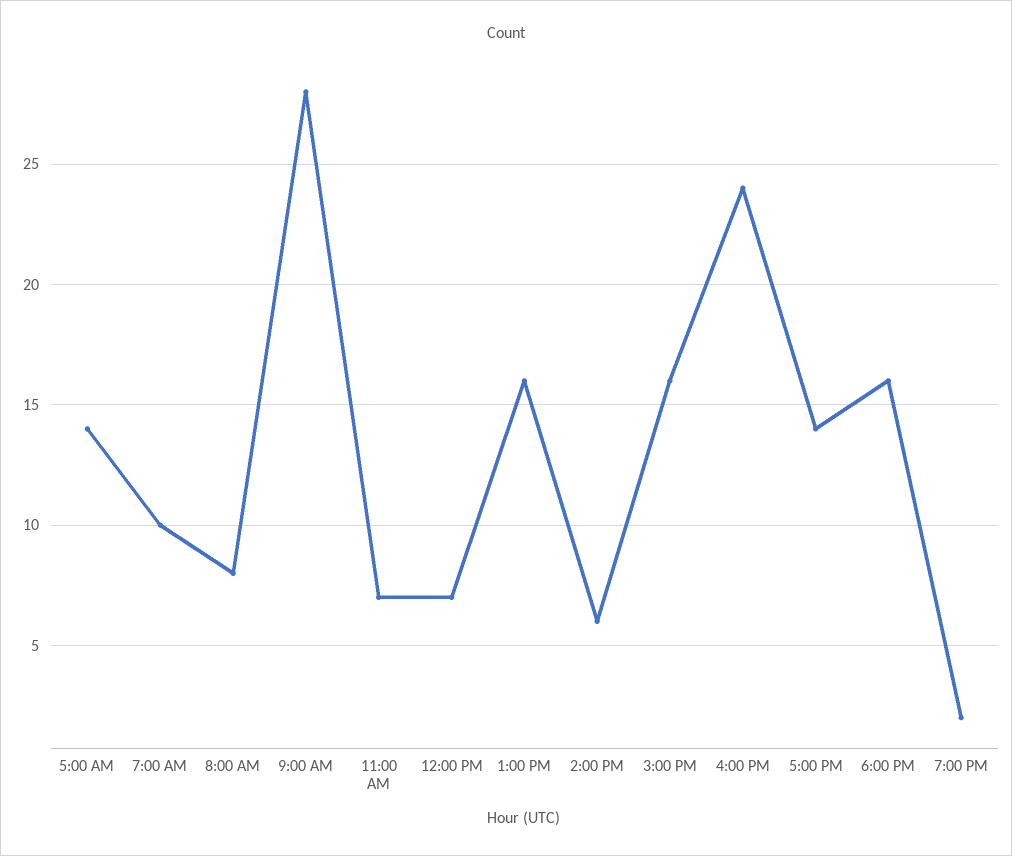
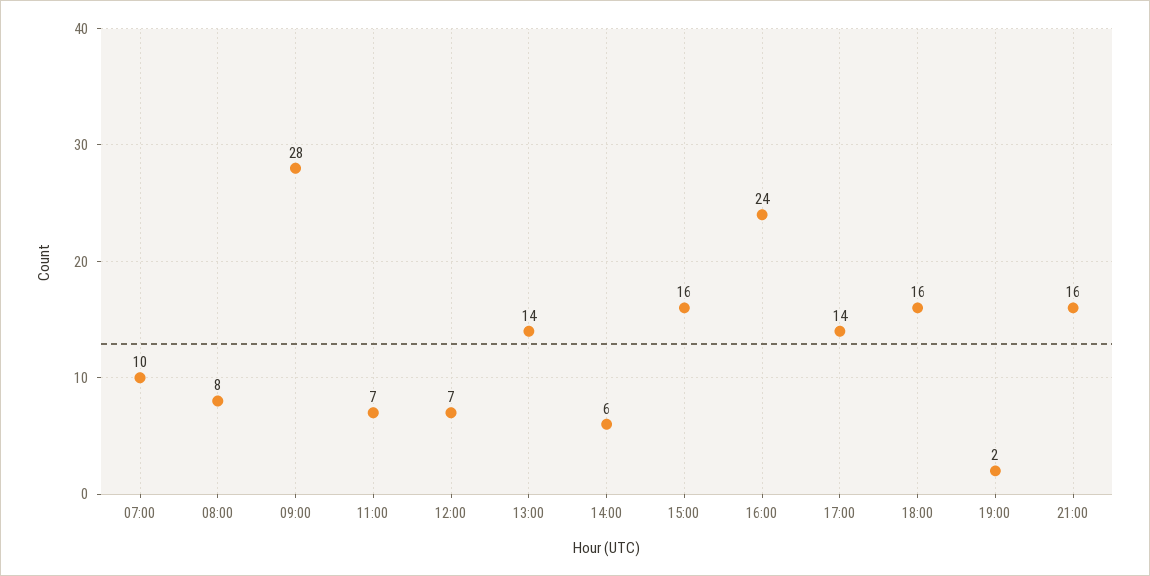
5:00 AM: 14 -> none
1:00 PM: 16 -> 14
21:00: none -> 16

